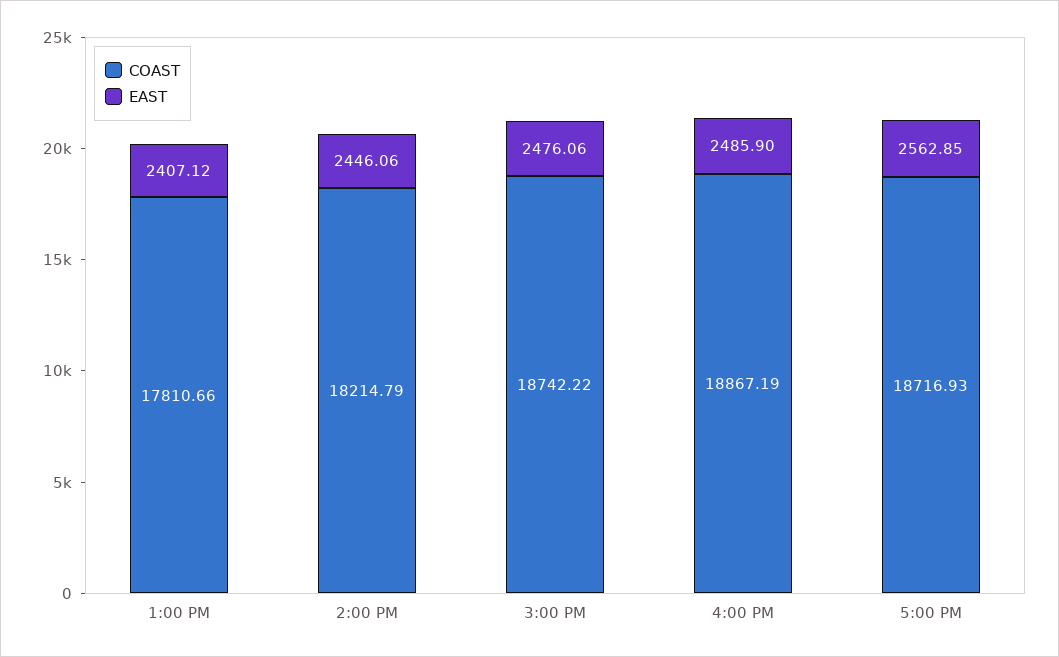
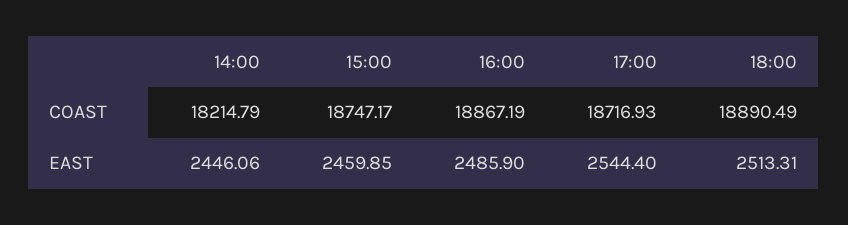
COAST, 1:00 PM: 17810.66 -> none
EAST, 1:00 PM: 2407.12 -> none
COAST, 3:00 PM: 18742.22 -> 18747.17
EAST, 3:00 PM: 2476.06 -> 2459.85
EAST, 5:00 PM: 2562.85 -> 2544.4
COAST, 18:00: none -> 18890.49
EAST, 18:00: none -> 2513.31

